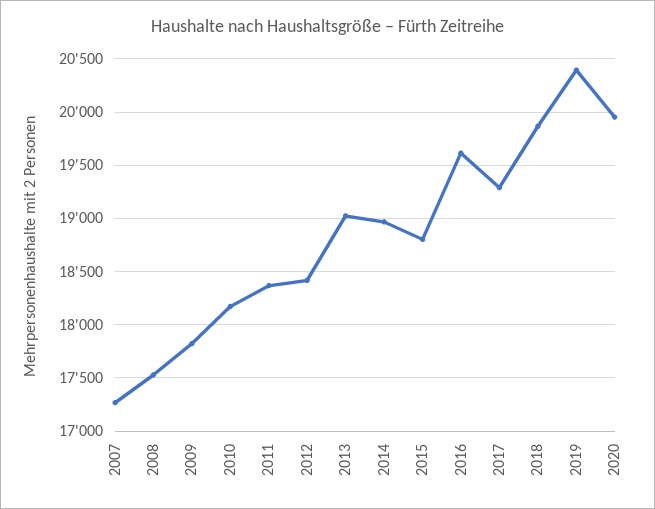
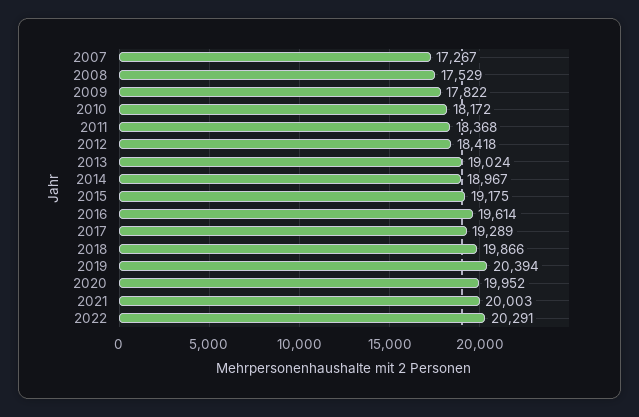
2015: 18800 -> 19175
2021: none -> 20003
2022: none -> 20291

